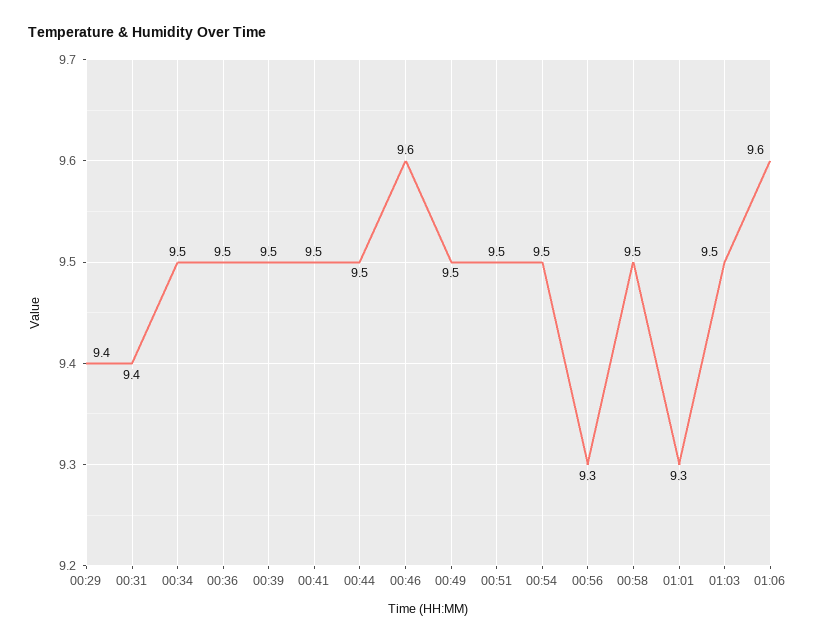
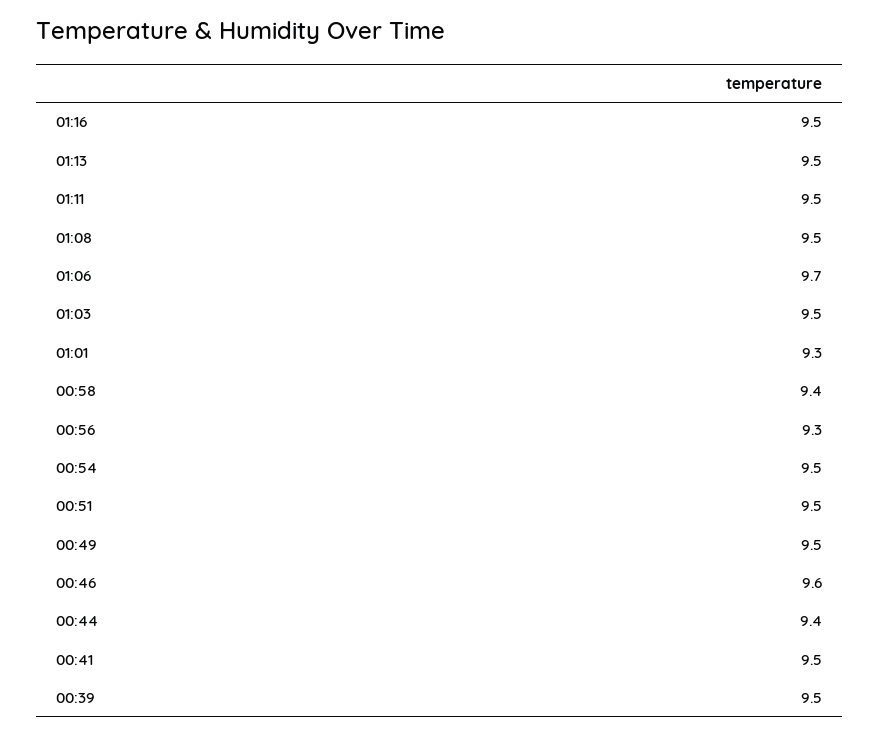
00:29: 9.4 -> none
00:31: 9.4 -> none
00:34: 9.5 -> none
00:36: 9.5 -> none
00:44: 9.5 -> 9.4
00:58: 9.5 -> 9.4
01:06: 9.6 -> 9.7
01:16: none -> 9.5
01:13: none -> 9.5
01:11: none -> 9.5
01:08: none -> 9.5

